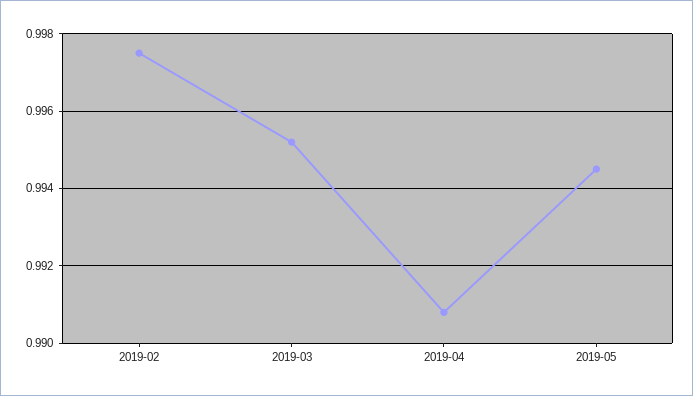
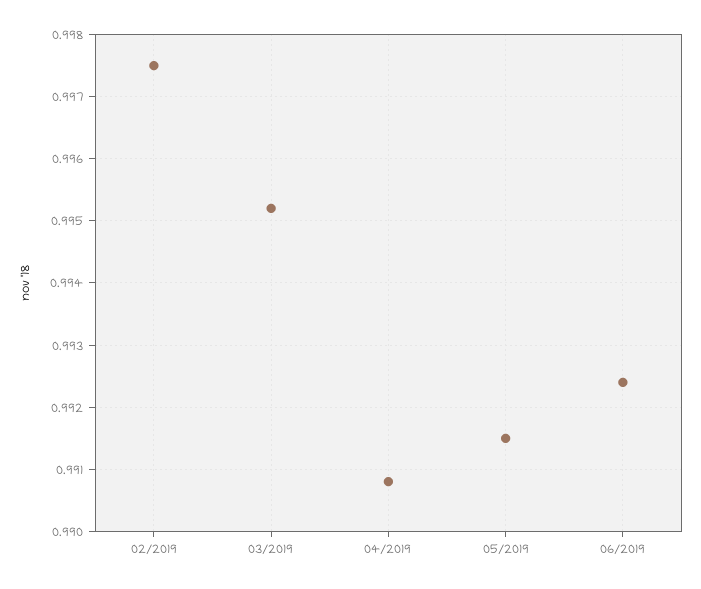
2019-05: 0.9945 -> 0.9915
06/2019: none -> 0.9924

